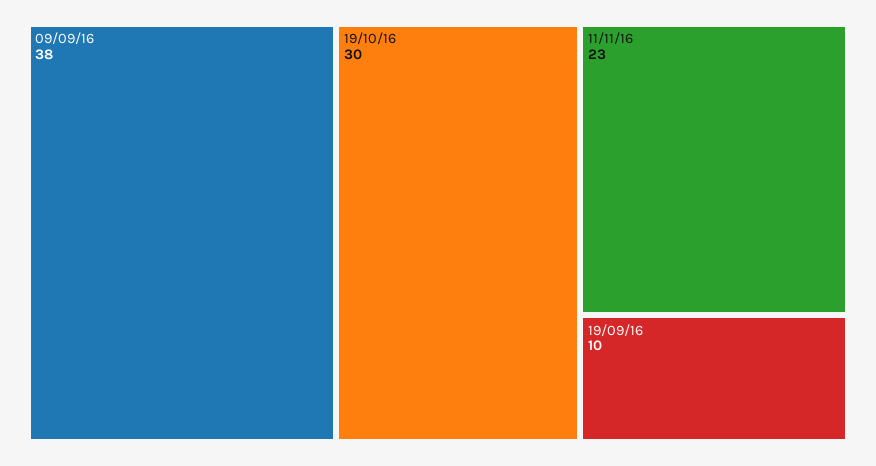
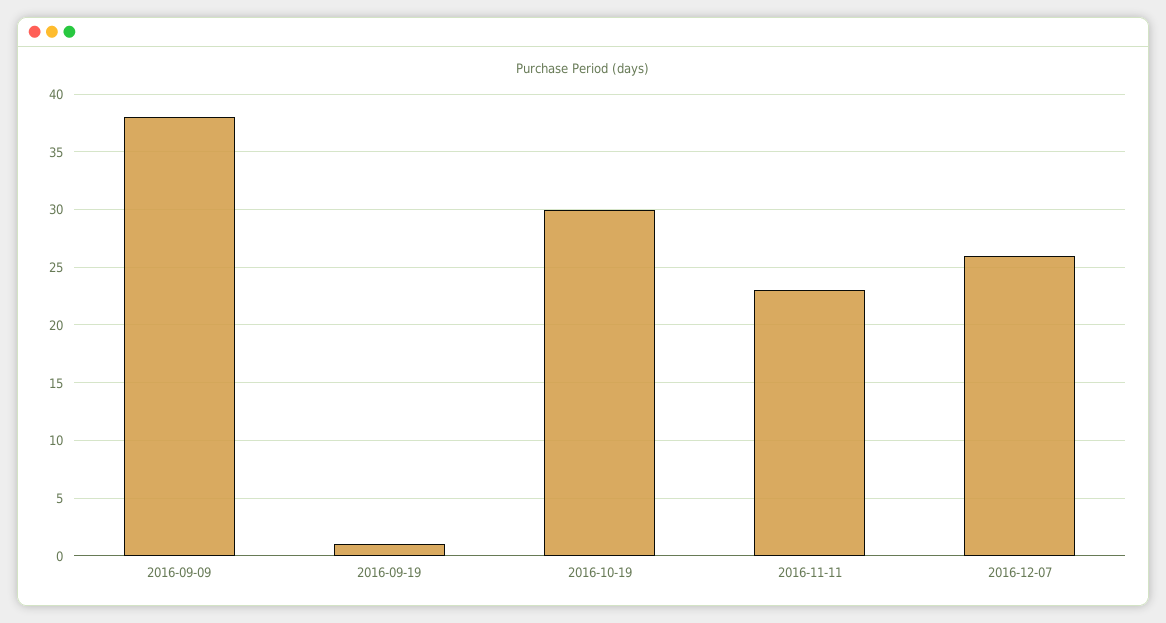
19/09/16: 10 -> 1
2016-12-07: none -> 26

